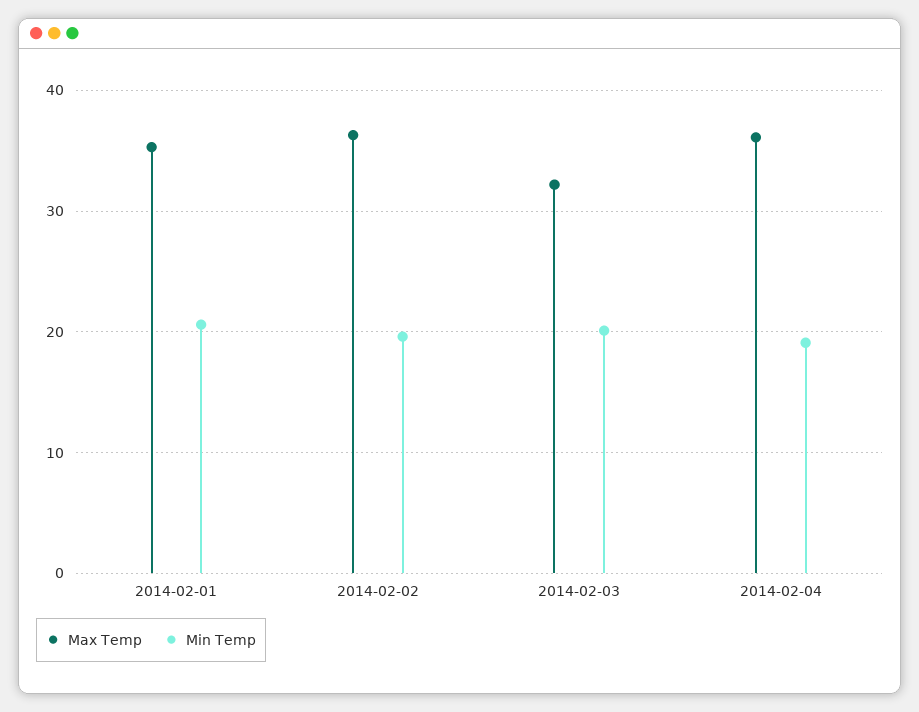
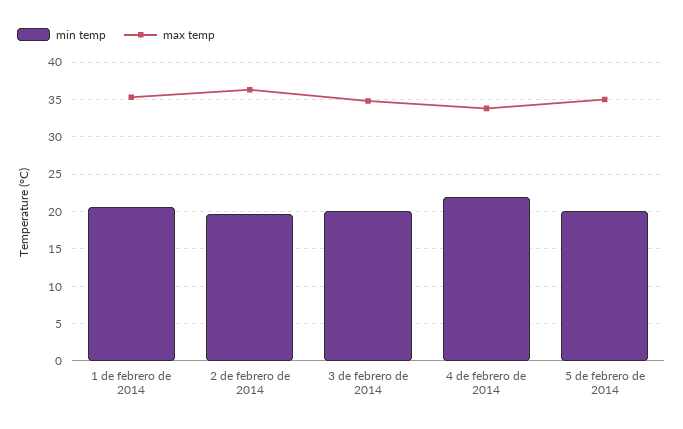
Max Temp, 2014-02-03: 32 -> 35
Max Temp, 2014-02-04: 36 -> 34
Min Temp, 2014-02-04: 19 -> 22
Min Temp, 5 de febrero de 2014: none -> 20
Max Temp, 5 de febrero de 2014: none -> 35

